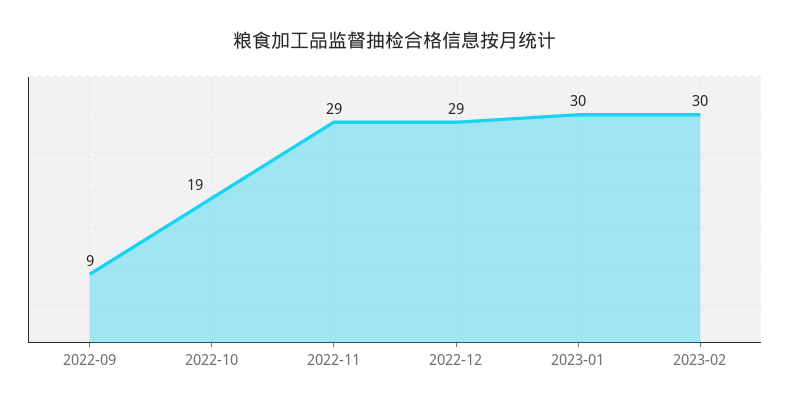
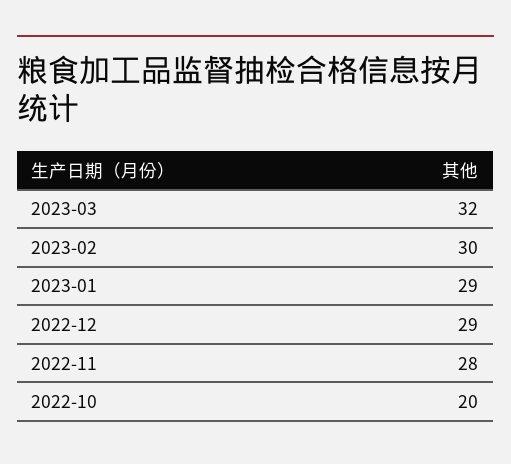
2022-09: 9 -> none
2022-10: 19 -> 20
2022-11: 29 -> 28
2023-01: 30 -> 29
2023-03: none -> 32

